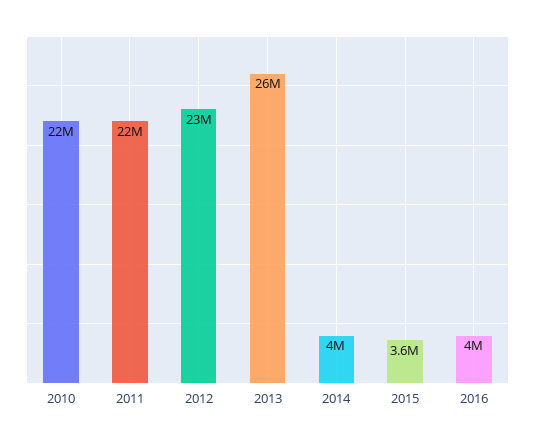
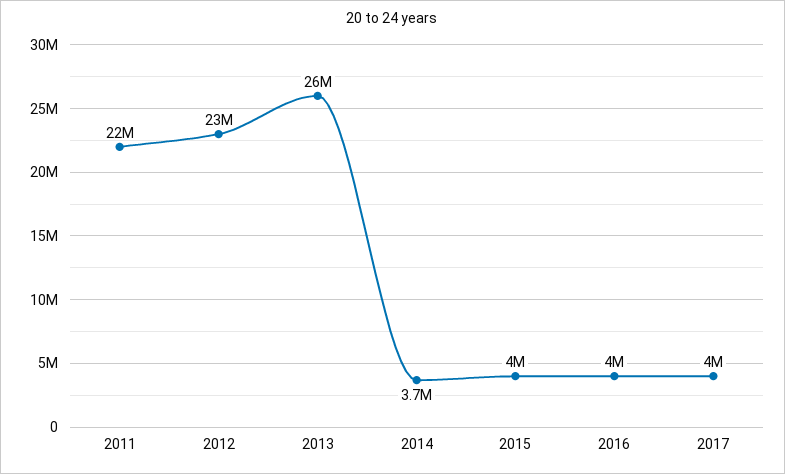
2010: 22000000 -> none
2014: 4000000 -> 3700000
2015: 3600000 -> 4000000
2017: none -> 4000000

